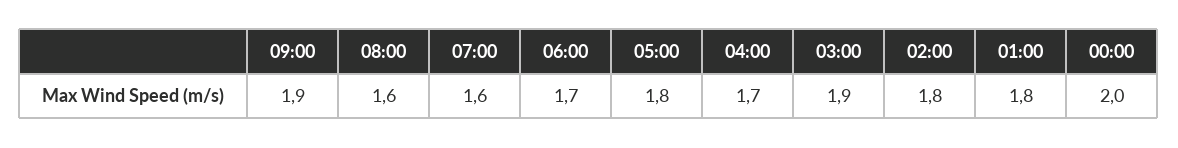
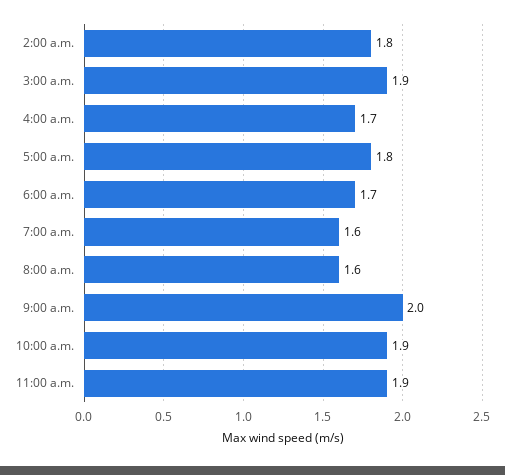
09:00: 1.9 -> 2
01:00: 1.8 -> none
00:00: 2 -> none
10:00 a.m.: none -> 1.9
11:00 a.m.: none -> 1.9

